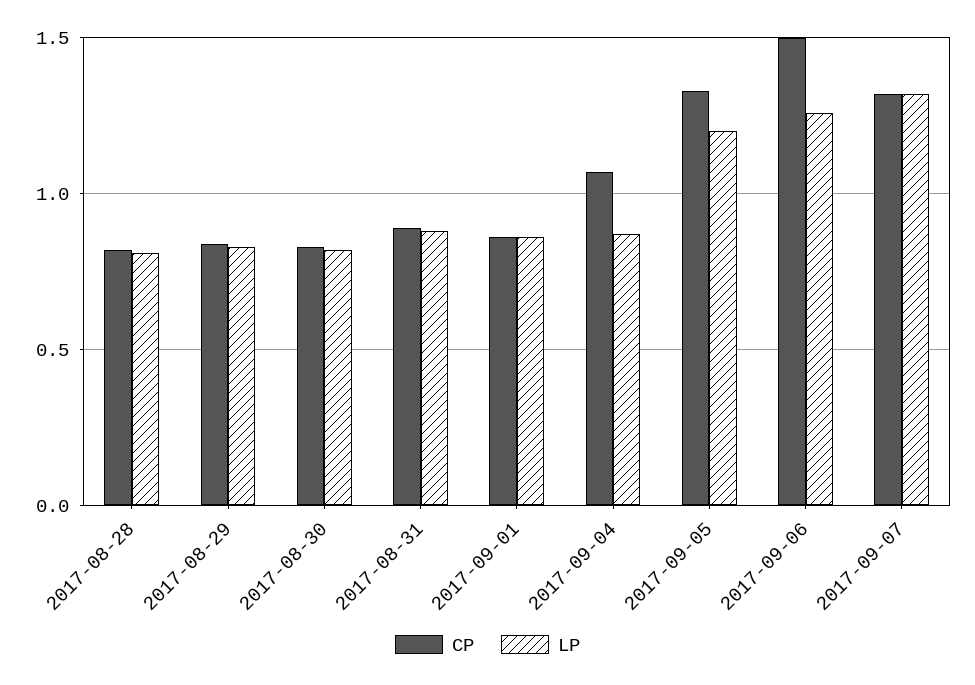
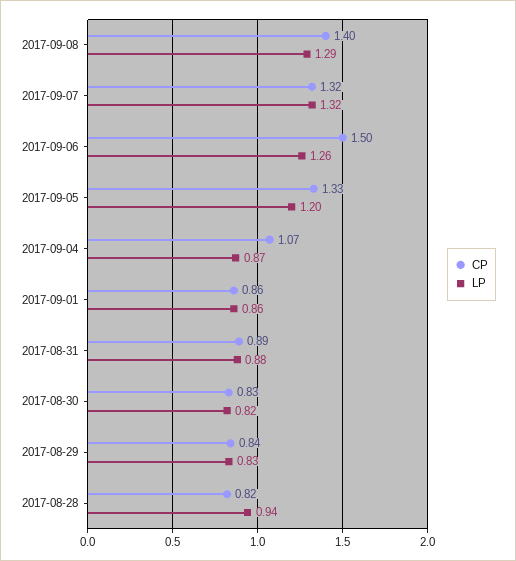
LP, 2017-08-28: 0.8 -> 0.94
CP, 2017-09-08: none -> 1.4
LP, 2017-09-08: none -> 1.29

